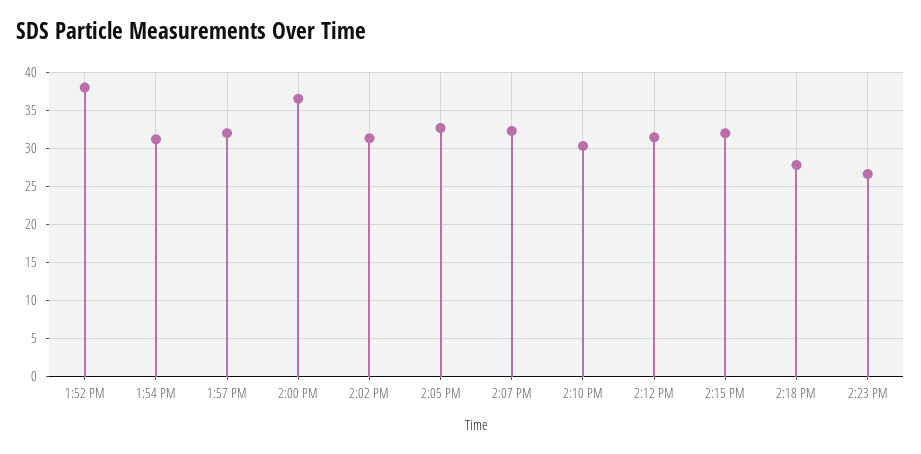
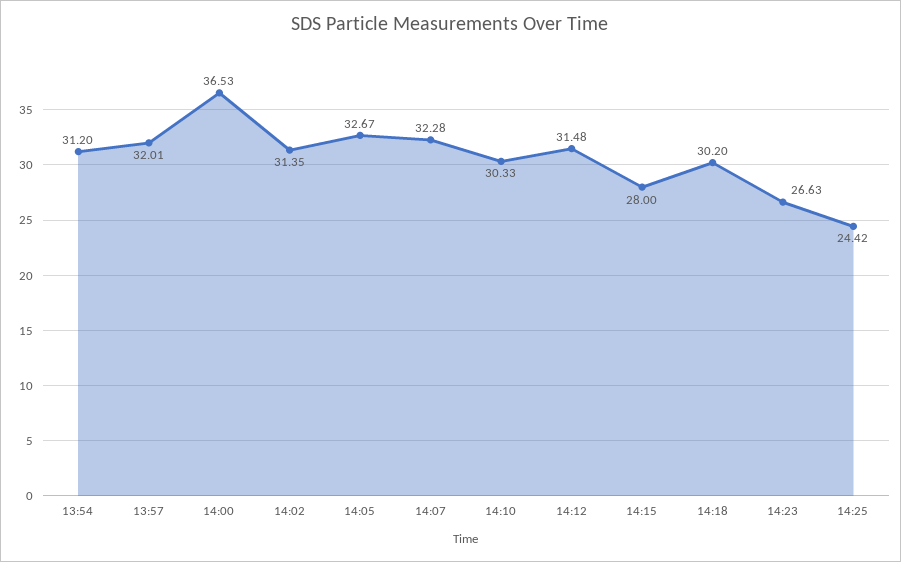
1:52 PM: 38 -> none
2:15 PM: 32 -> 28
2:18 PM: 28 -> 30.2
14:25: none -> 24.42

